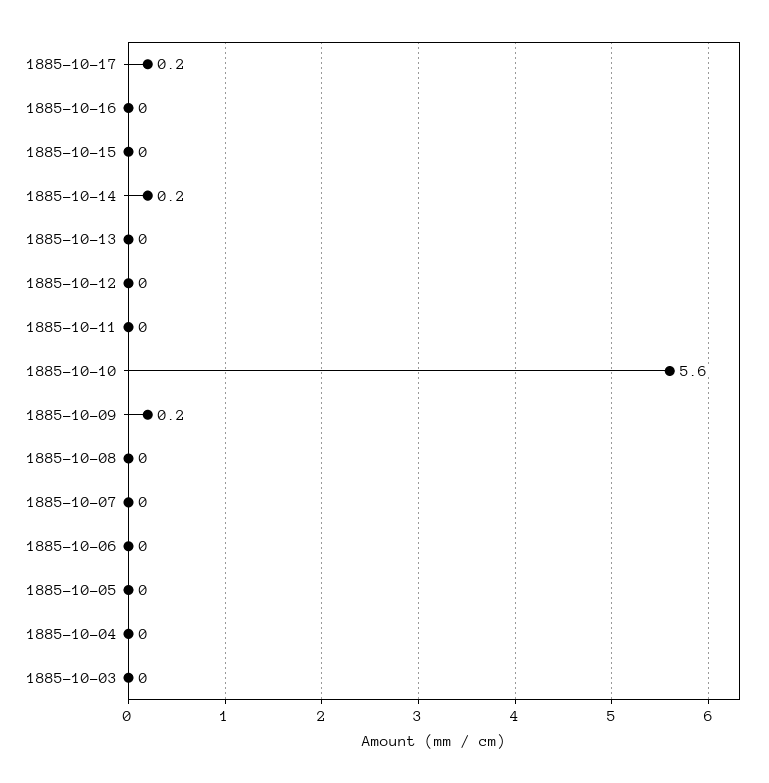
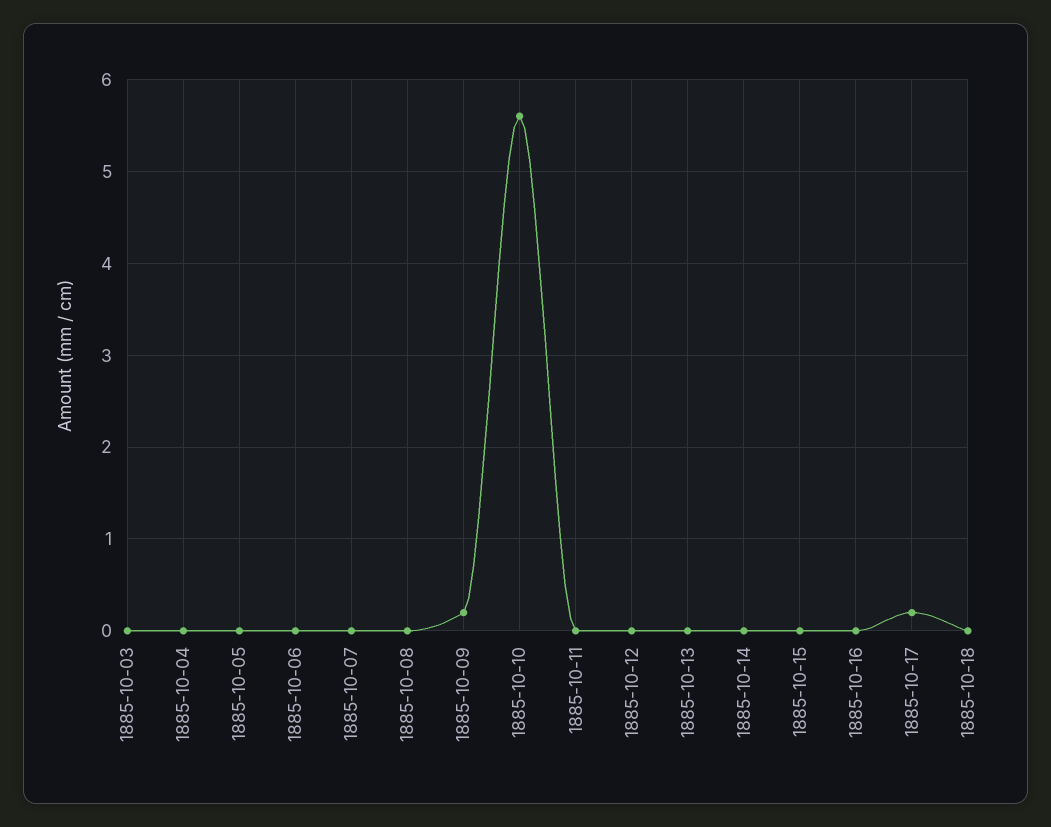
1885-10-14: 0.2 -> 0
1885-10-18: none -> 0

